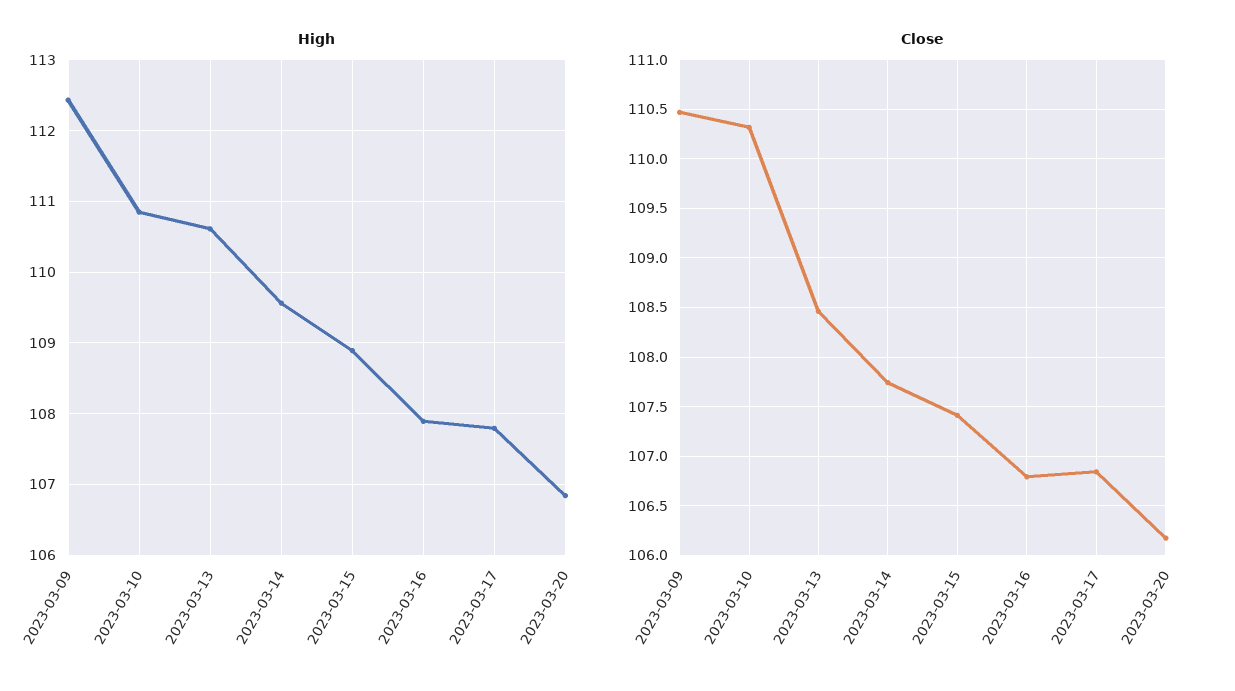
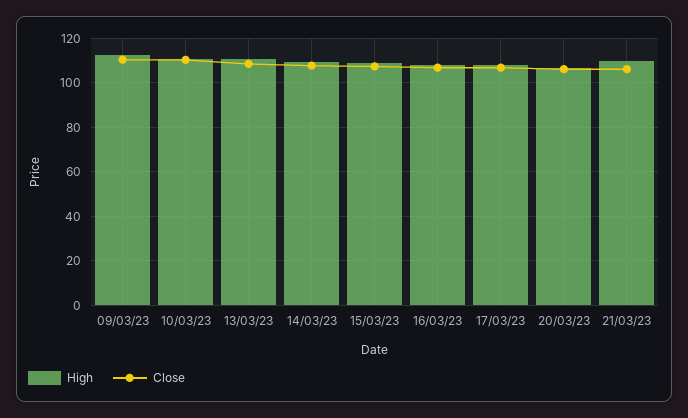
High, 21/03/23: none -> 110
Close, 21/03/23: none -> 105

